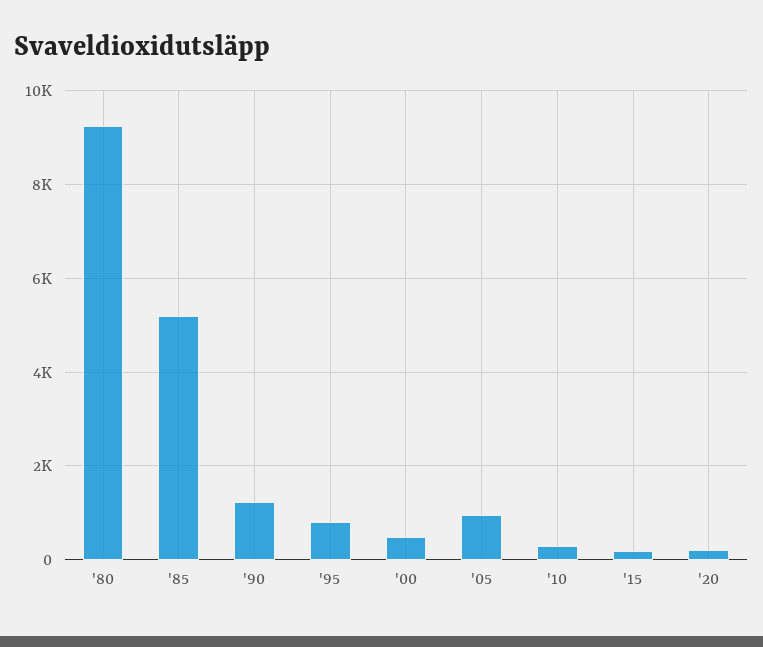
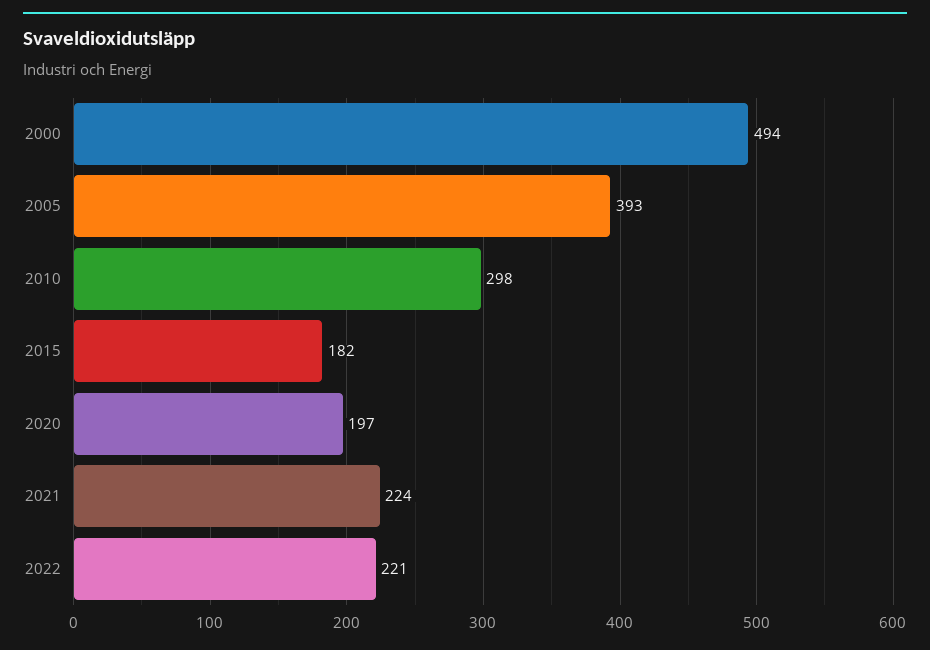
'80: 9200 -> none
'85: 5200 -> none
'90: 1200 -> none
'95: 800 -> none
'05: 1000 -> 393
2021: none -> 224
2022: none -> 221

